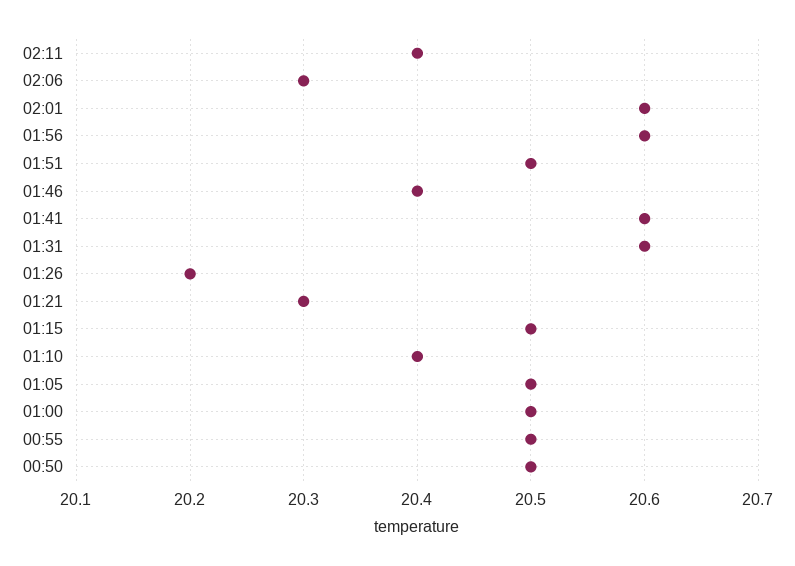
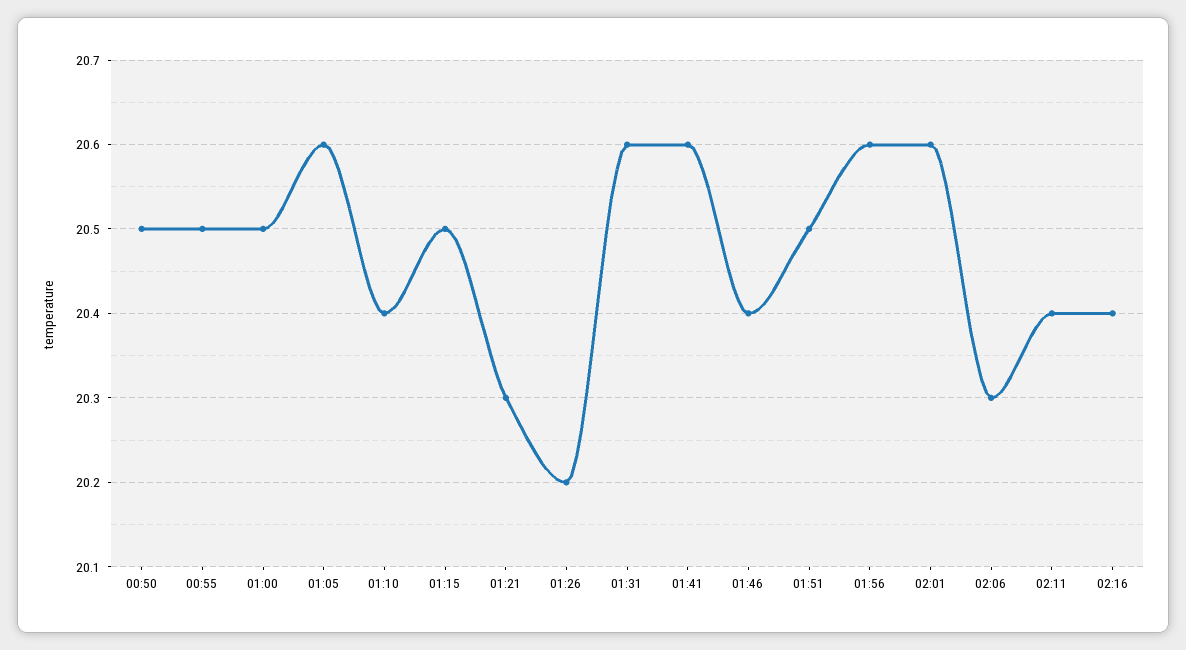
01:05: 20.5 -> 20.6
02:16: none -> 20.4

